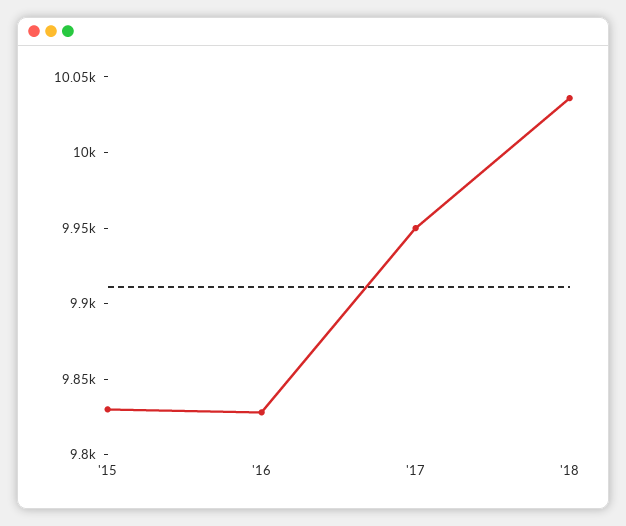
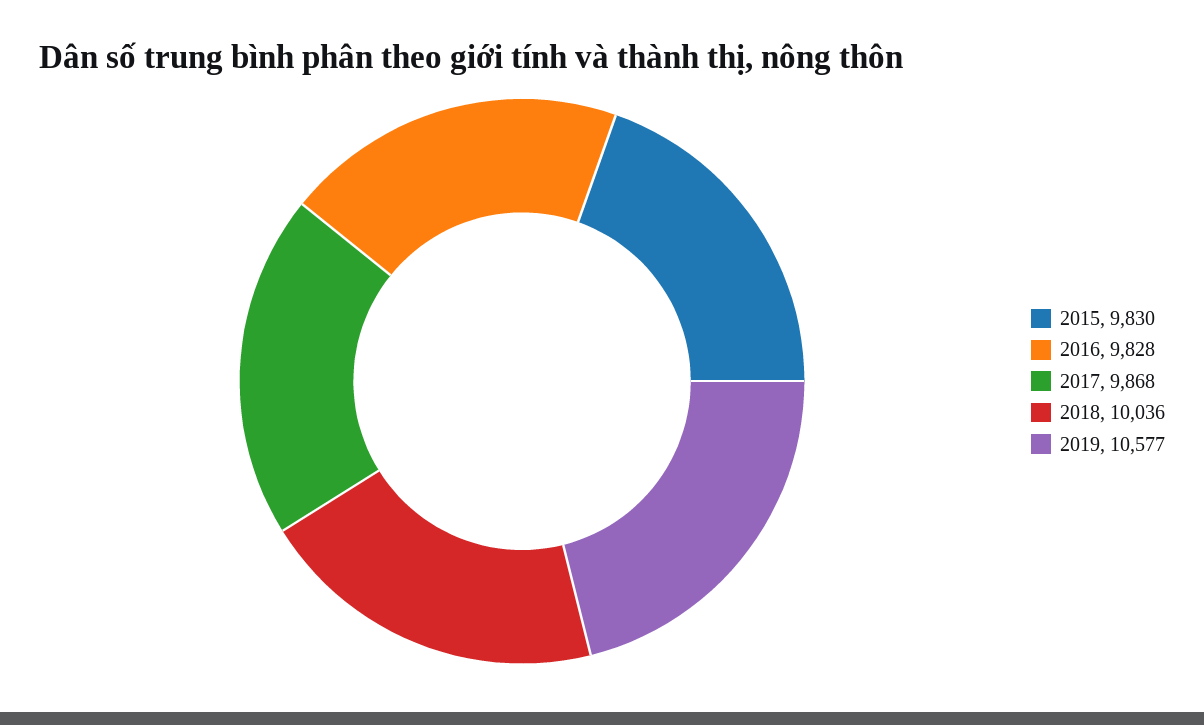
'17: 9950 -> 9868
2019: none -> 10577

